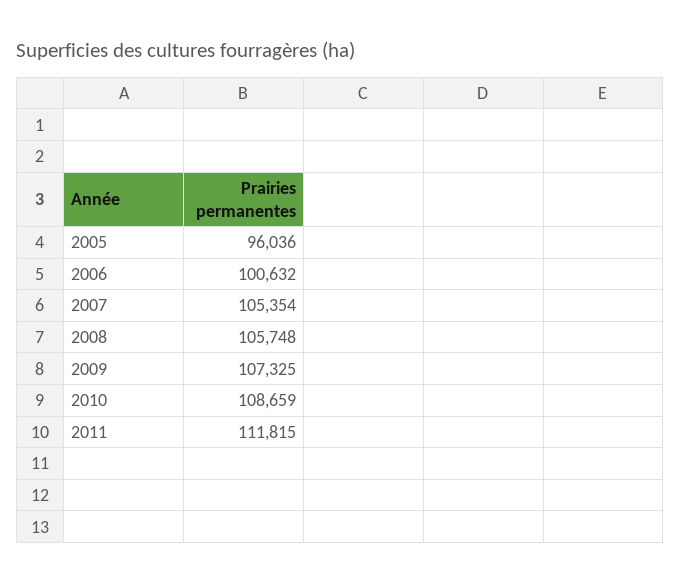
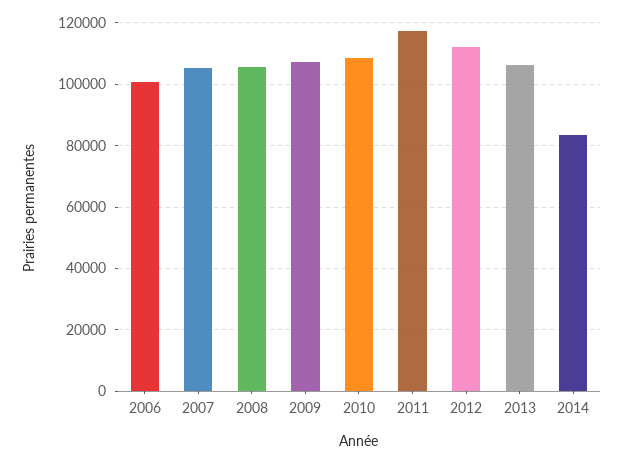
2005: 96036 -> none
2011: 111815 -> 118000
2012: none -> 112000
2013: none -> 106000
2014: none -> 84000

